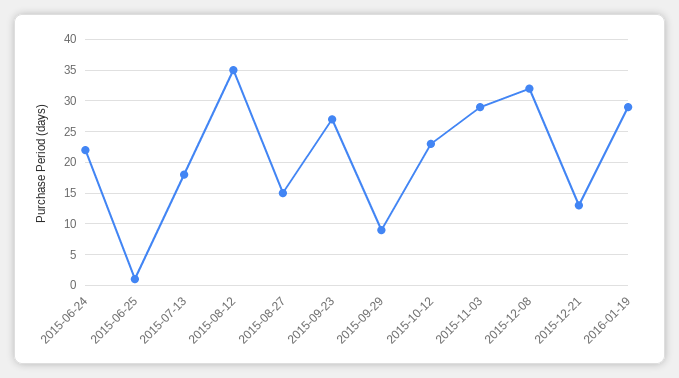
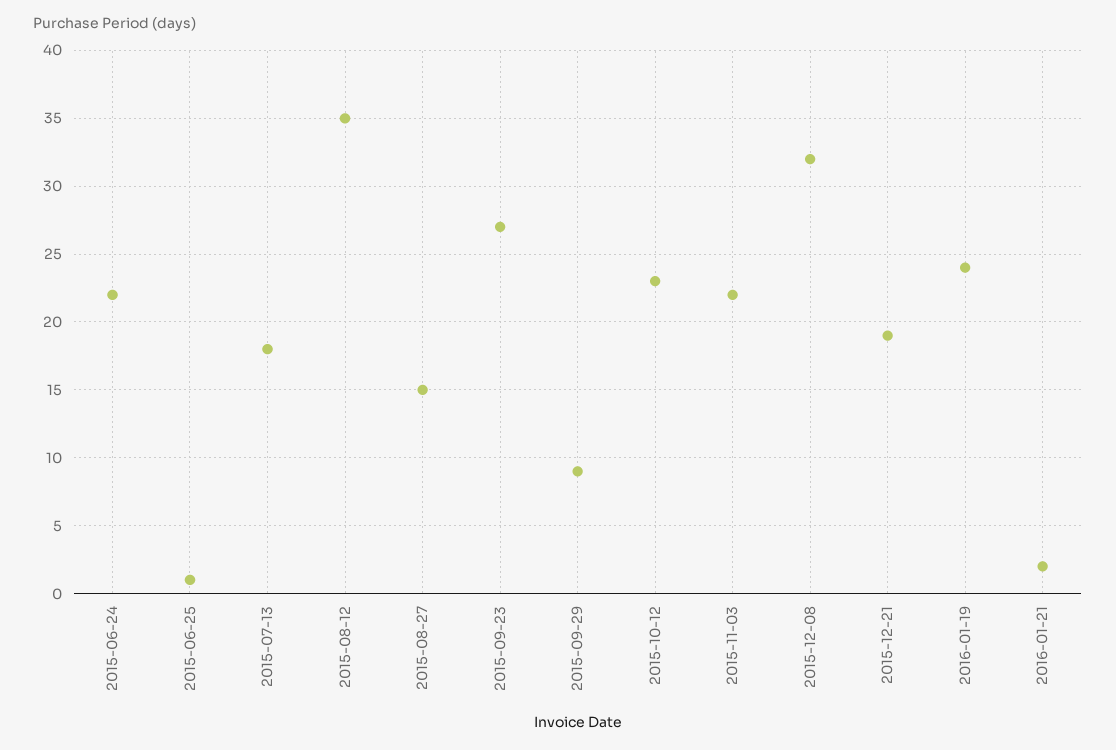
2015-11-03: 29 -> 22
2015-12-21: 13 -> 19
2016-01-19: 29 -> 24
2016-01-21: none -> 2

